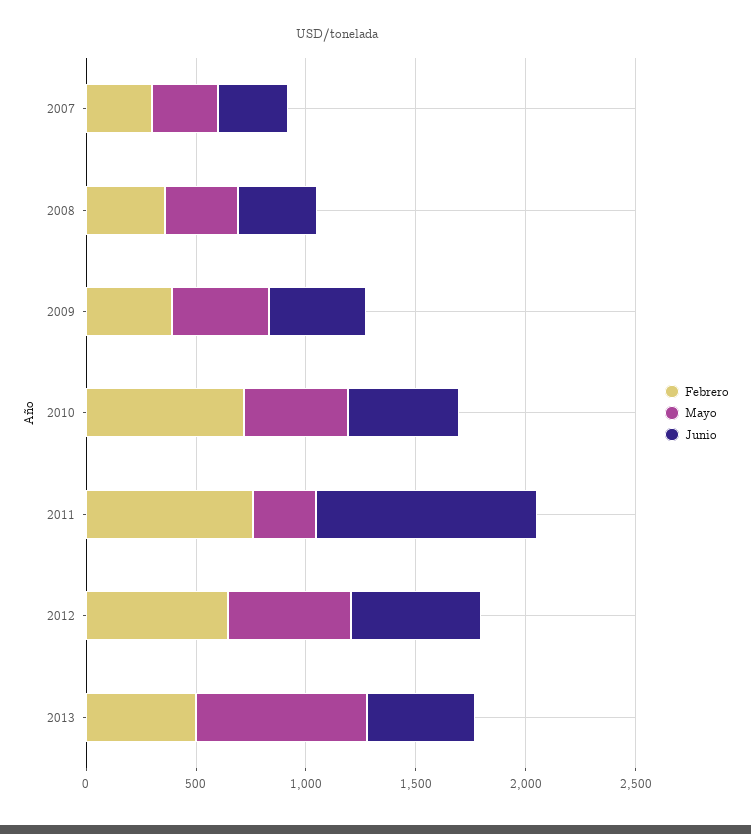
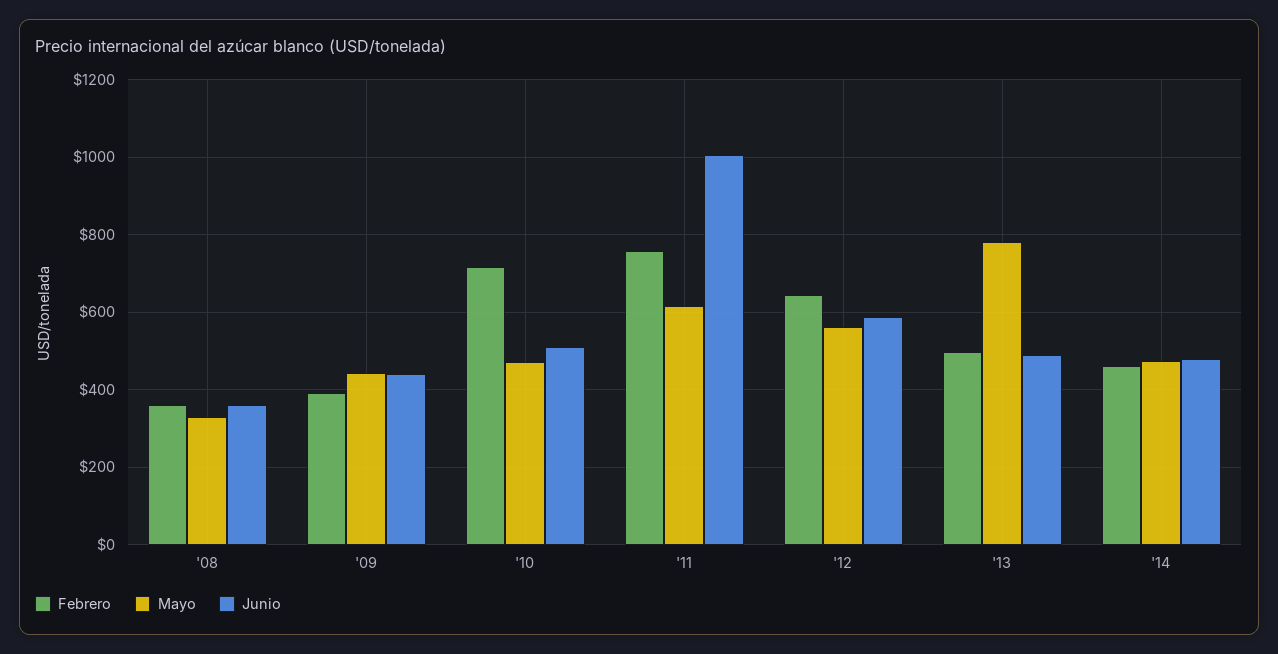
Febrero, 2007: 300 -> none
Mayo, 2007: 300 -> none
Junio, 2007: 300 -> none
Mayo, 2011: 300 -> 620
Febrero, '14: none -> 460
Mayo, '14: none -> 480
Junio, '14: none -> 480

